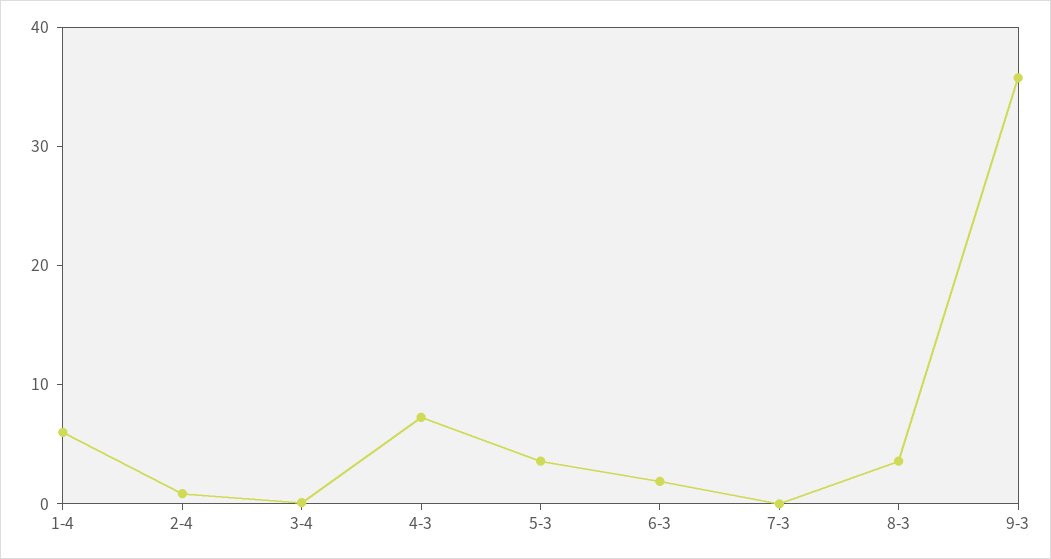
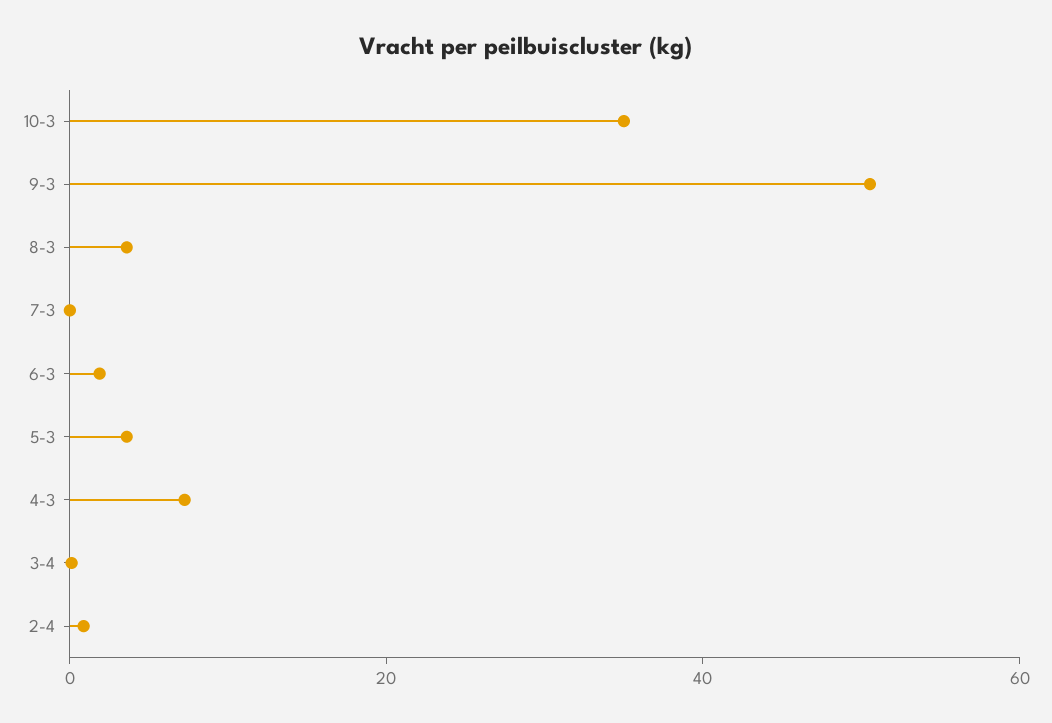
1-4: 6 -> none
9-3: 36 -> 50
10-3: none -> 35

